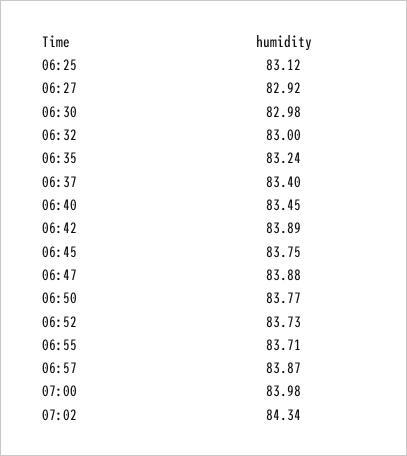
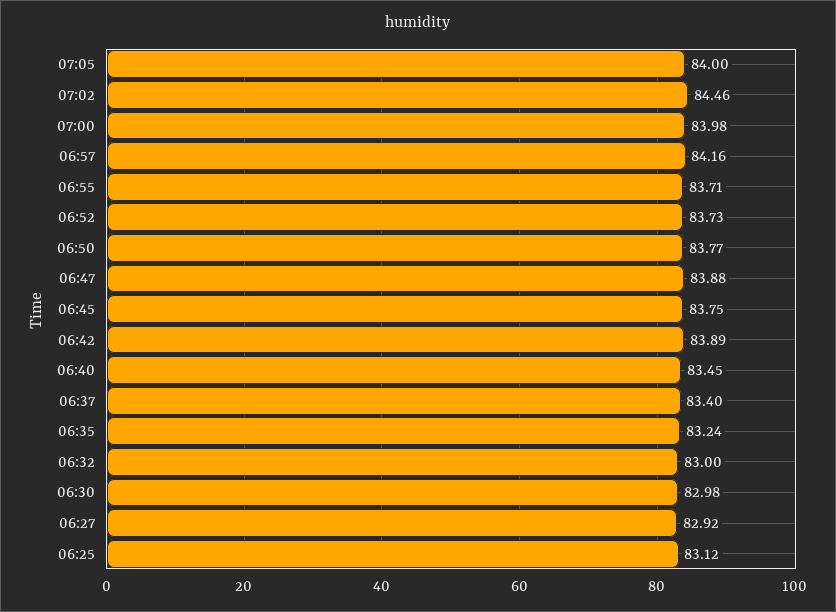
06:57: 83.87 -> 84.16
07:02: 84.34 -> 84.46
07:05: none -> 84

